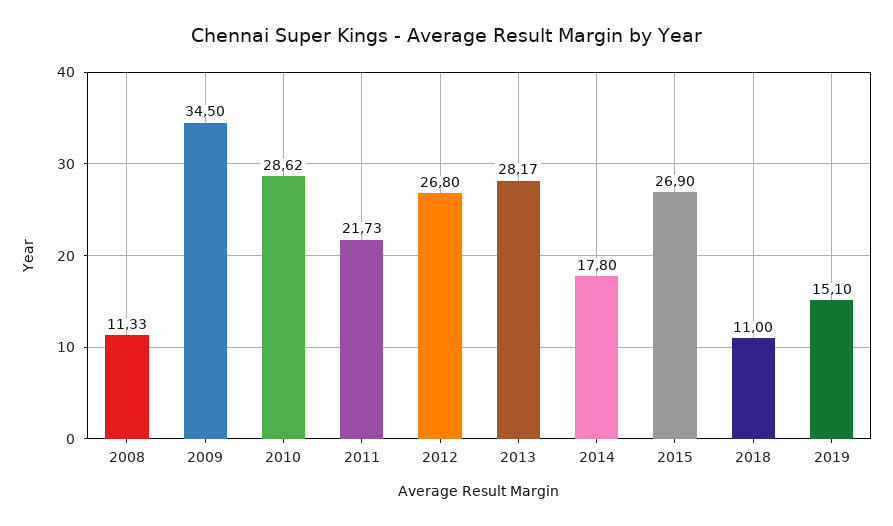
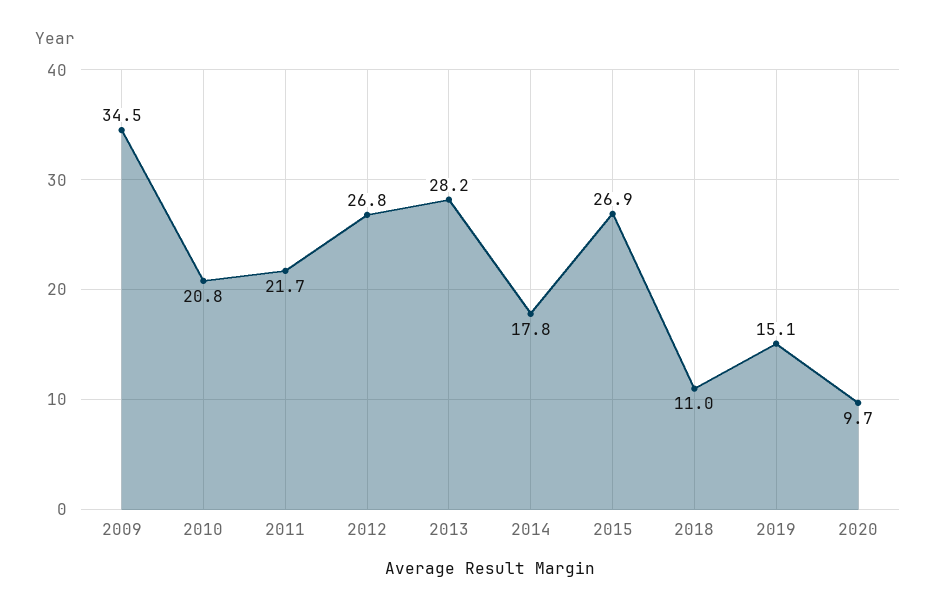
2008: 11.33 -> none
2010: 28.62 -> 20.8
2020: none -> 9.7

